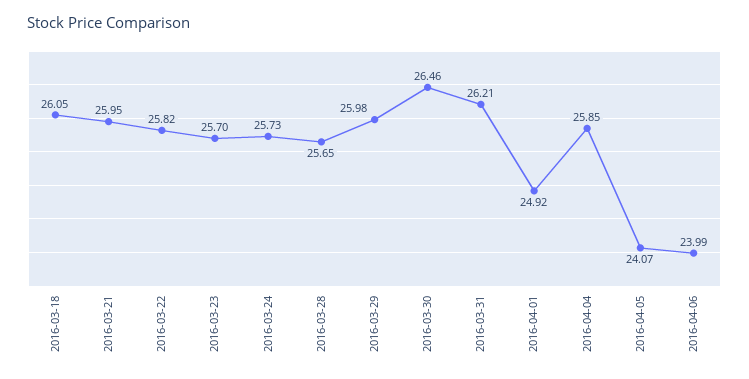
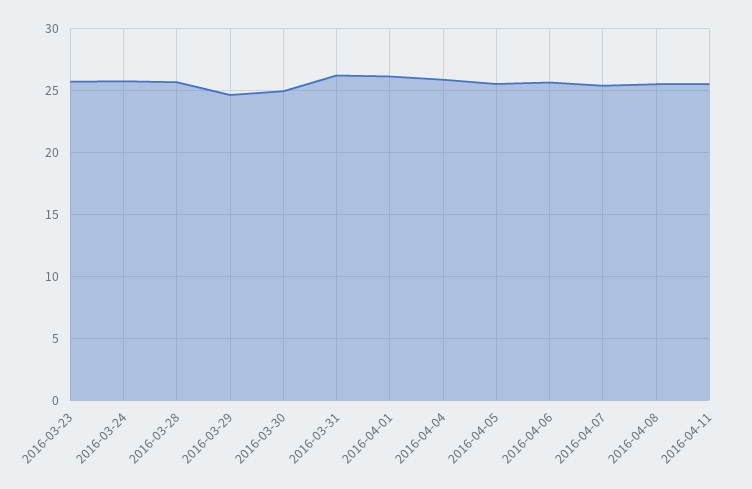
2016-03-18: 26.05 -> none
2016-03-21: 25.95 -> none
2016-03-22: 25.82 -> none
2016-03-29: 25.98 -> 24.5
2016-03-30: 26.46 -> 25
2016-04-01: 24.92 -> 26
2016-04-05: 24.07 -> 25.5
2016-04-06: 23.99 -> 25.5
2016-04-07: none -> 25.5
2016-04-08: none -> 25.5
2016-04-11: none -> 25.5

